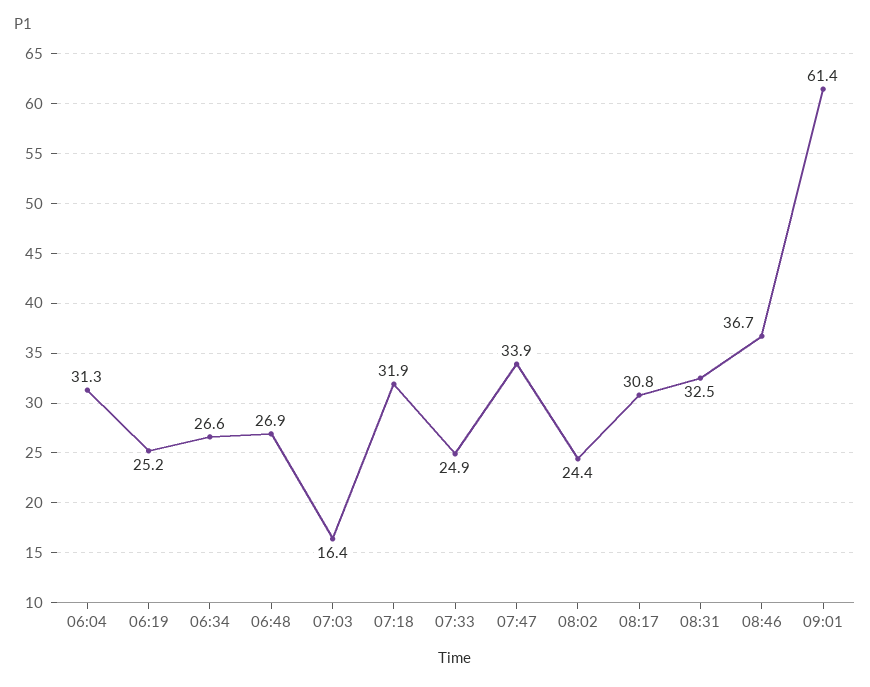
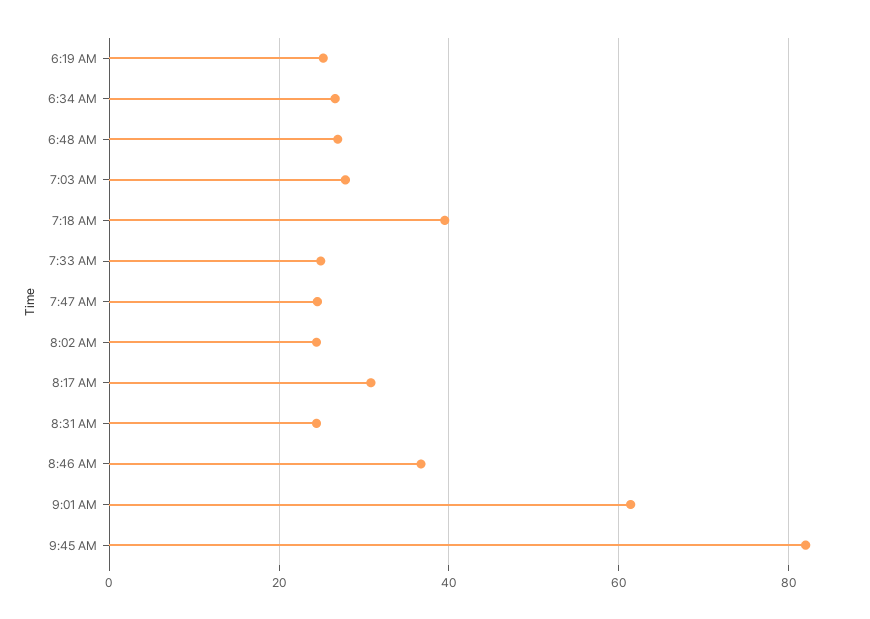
06:04: 31.3 -> none
07:03: 16.4 -> 28
07:18: 31.9 -> 40
07:47: 33.9 -> 24
08:31: 32.5 -> 24
9:45 AM: none -> 82

